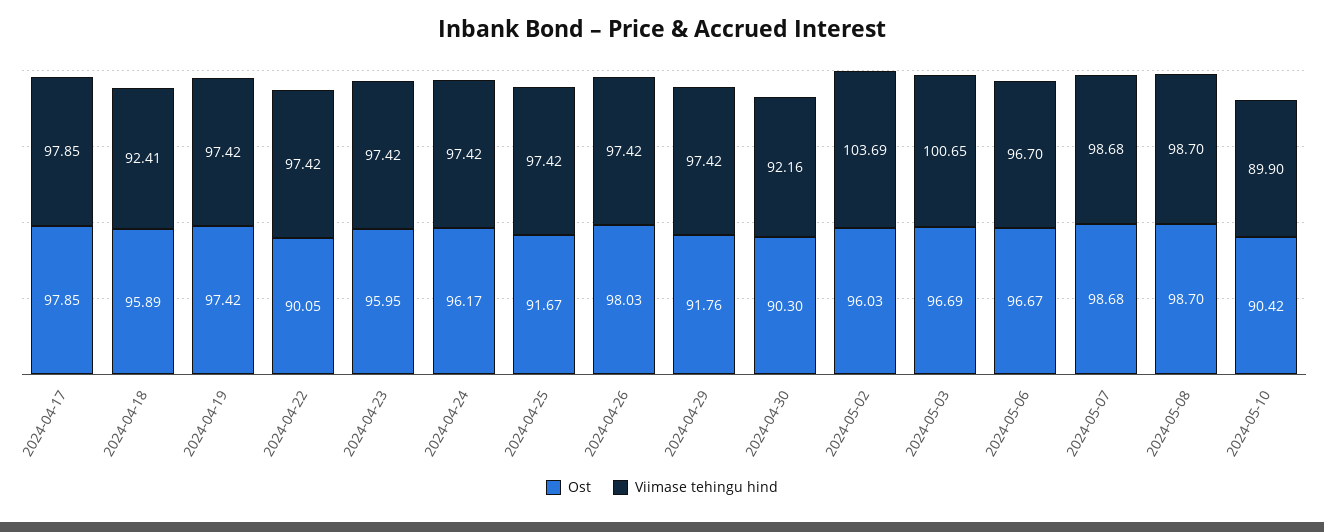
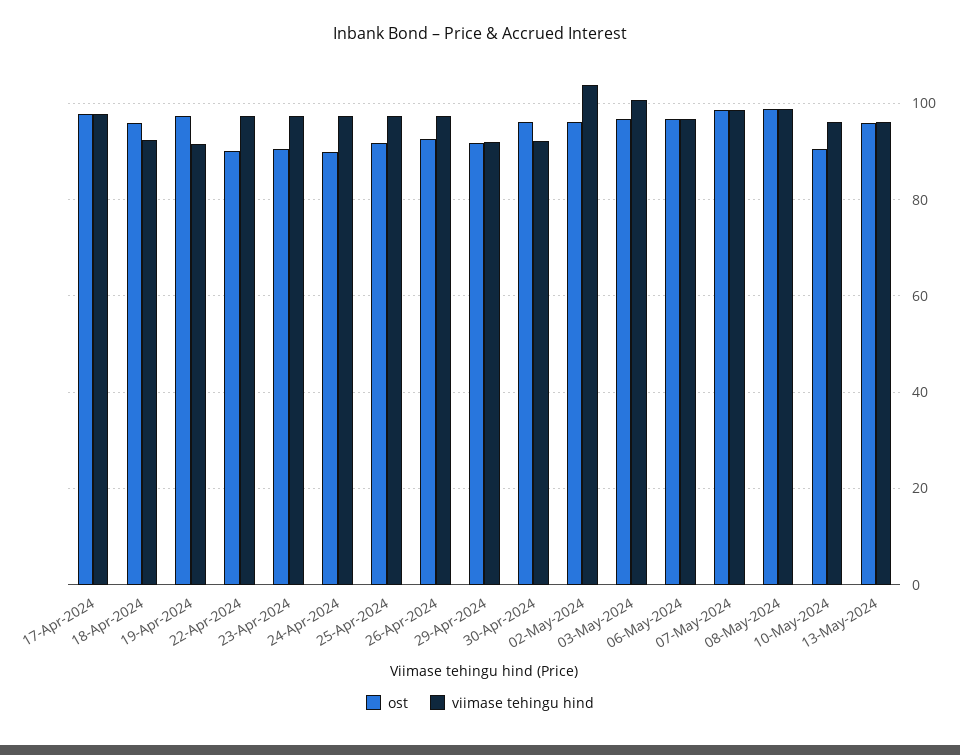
Viimase tehingu hind, 2024-04-19: 97.42 -> 92
Ost, 2024-04-23: 95.95 -> 90
Ost, 2024-04-24: 96.17 -> 90
Ost, 2024-04-26: 98.03 -> 92
Viimase tehingu hind, 2024-04-29: 97.42 -> 92
Ost, 2024-04-30: 90.3 -> 96
Viimase tehingu hind, 2024-05-10: 89.9 -> 96
Ost, 13-May-2024: none -> 96
Viimase tehingu hind, 13-May-2024: none -> 96

